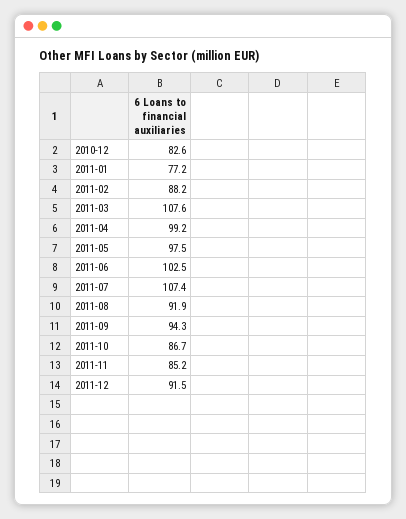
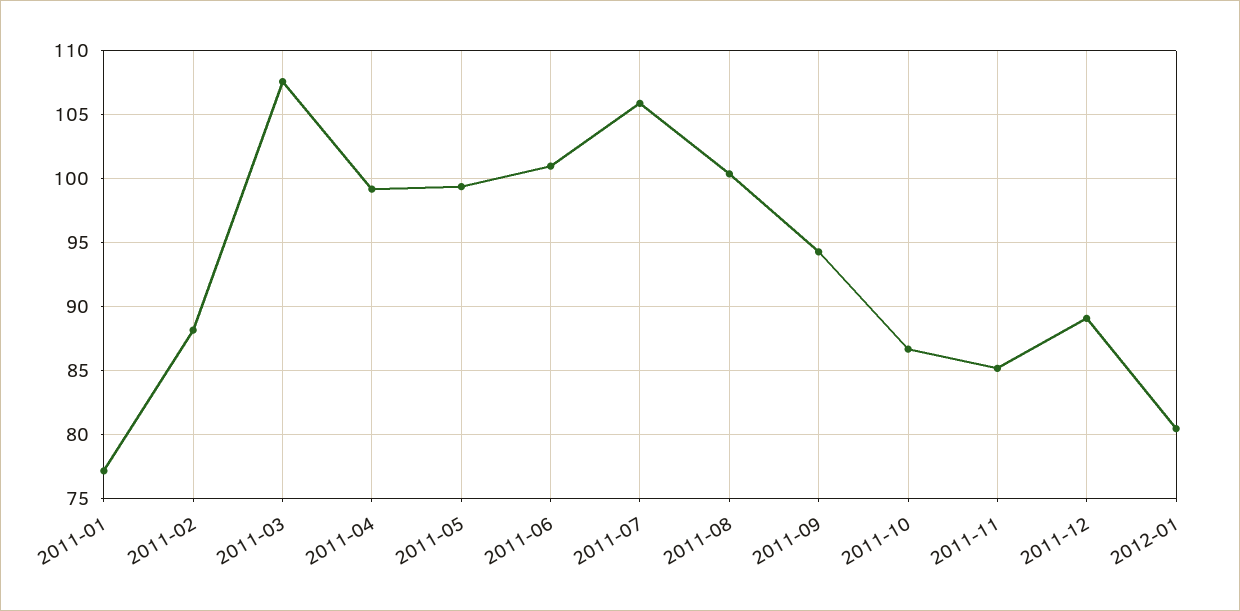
2010-12: 82.6 -> none
2011-05: 97.5 -> 99.5
2011-06: 102.5 -> 101
2011-07: 107.4 -> 106
2011-08: 91.9 -> 100.5
2011-12: 91.5 -> 89
2012-01: none -> 80.5

